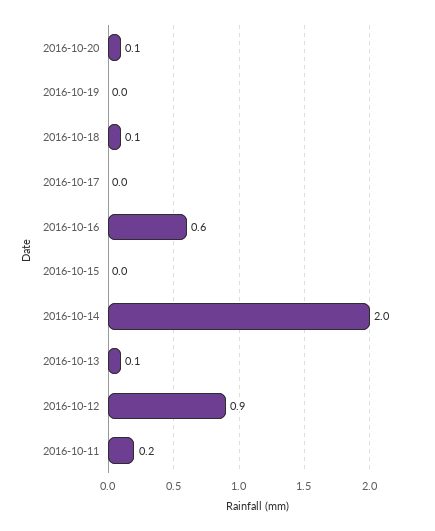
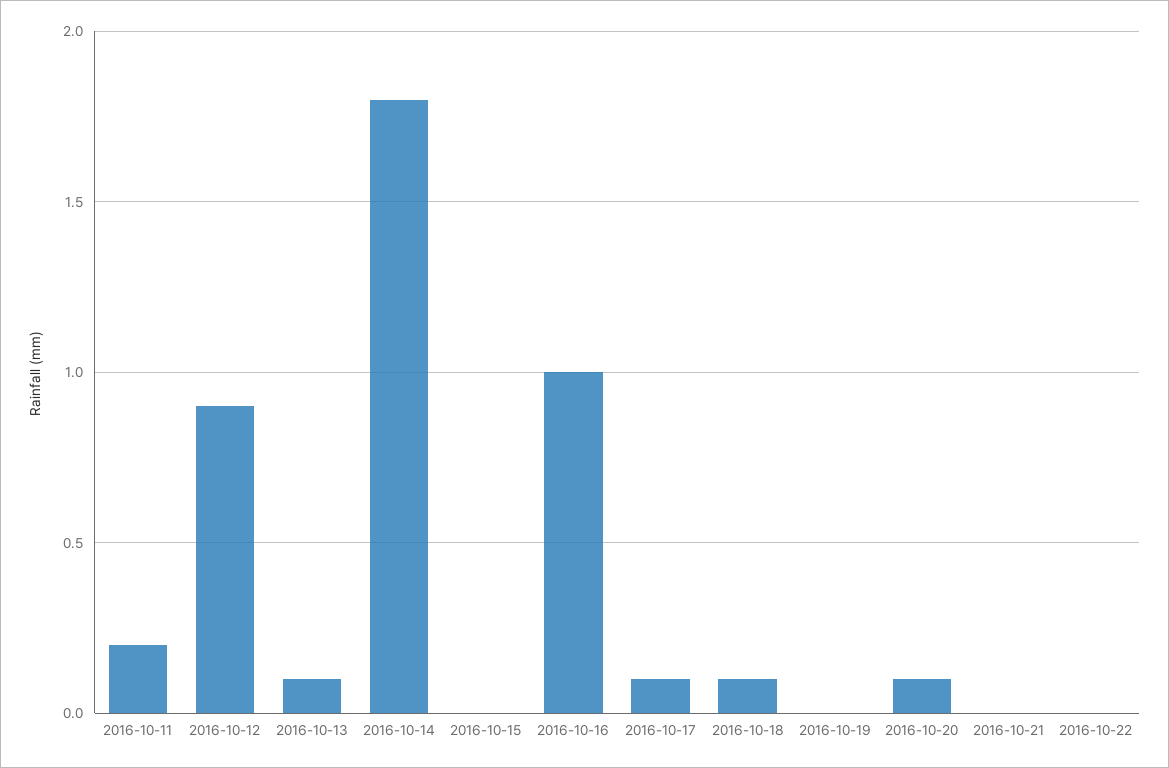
2016-10-17: 0 -> 0.1
2016-10-16: 0.6 -> 1
2016-10-14: 2 -> 1.8
2016-10-21: none -> 0
2016-10-22: none -> 0

